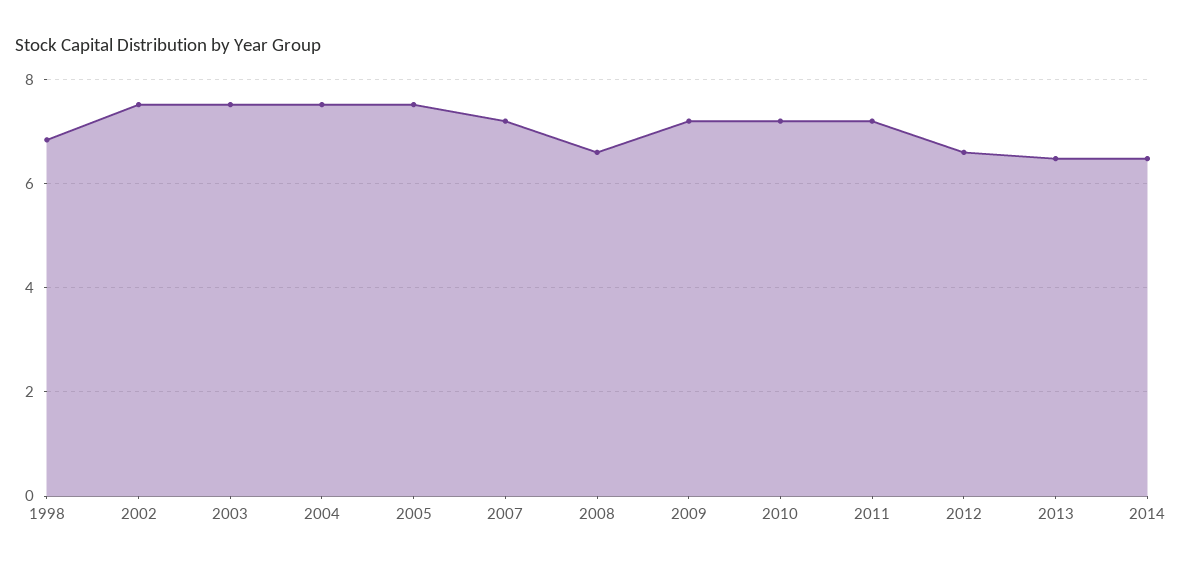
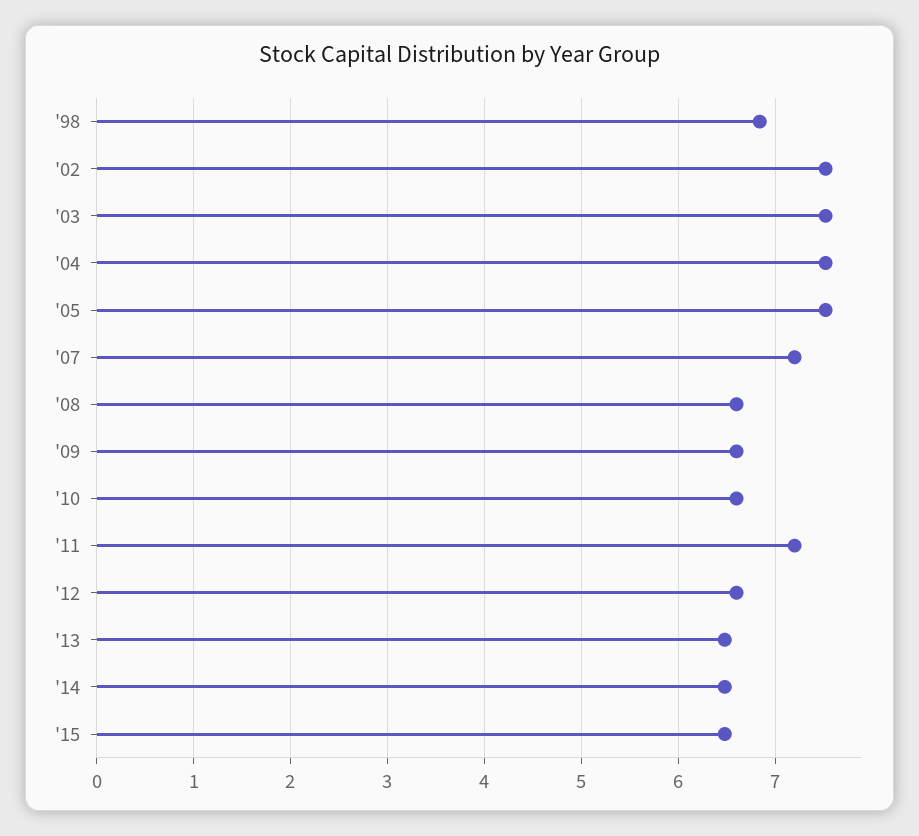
2009: 7.2 -> 6.6
2010: 7.2 -> 6.6
'15: none -> 6.5

